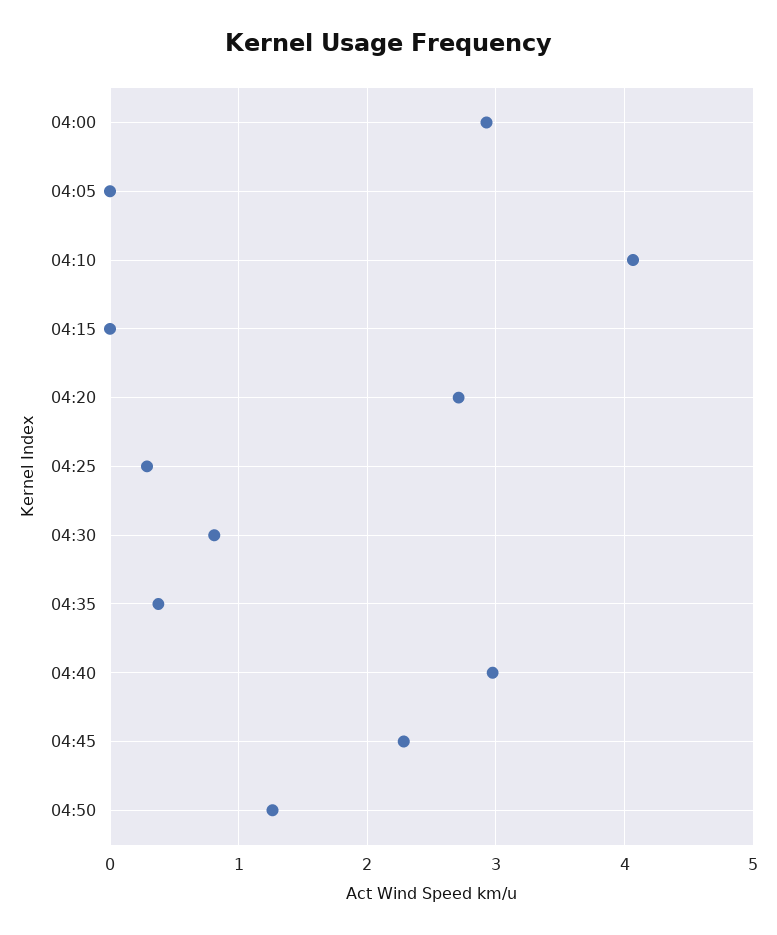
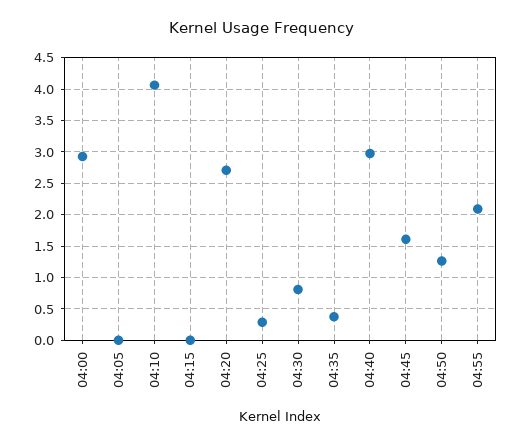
04:45: 2.3 -> 1.6
04:55: none -> 2.1

